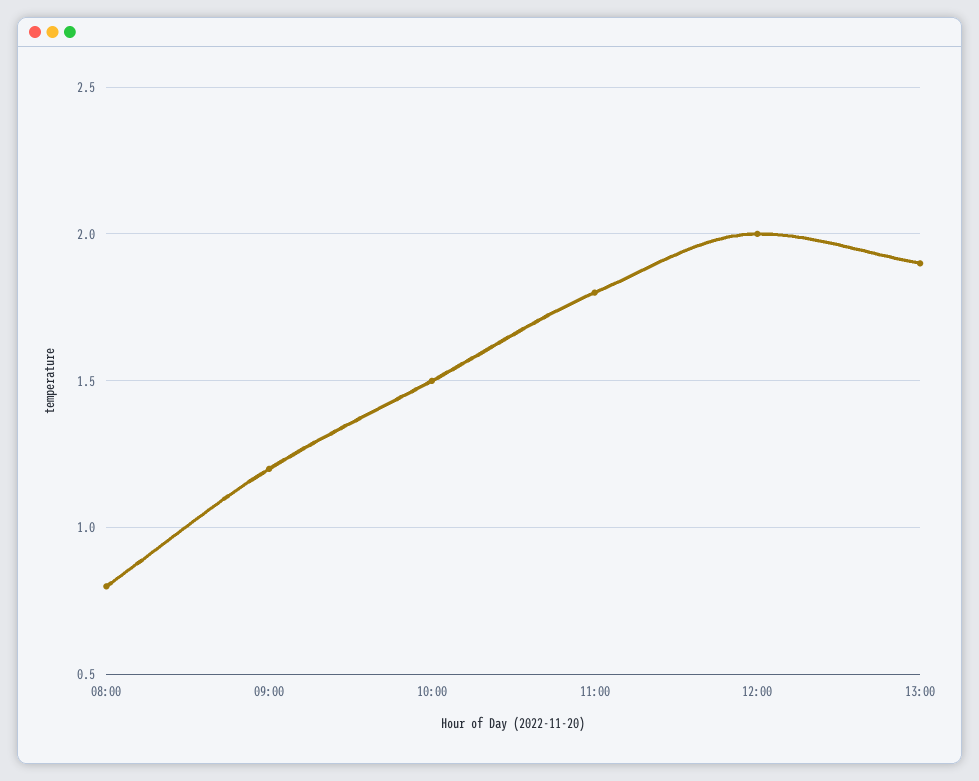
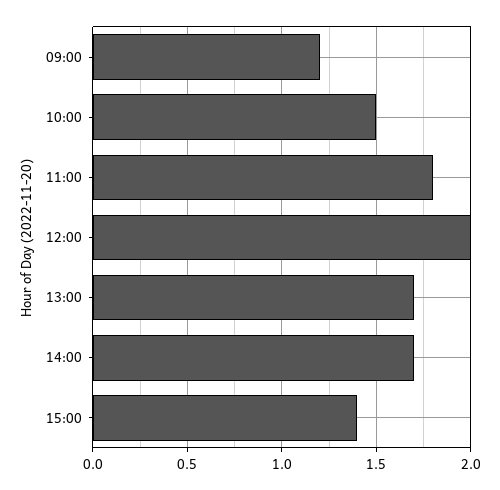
08:00: 0.8 -> none
13:00: 1.9 -> 1.7
14:00: none -> 1.7
15:00: none -> 1.4

